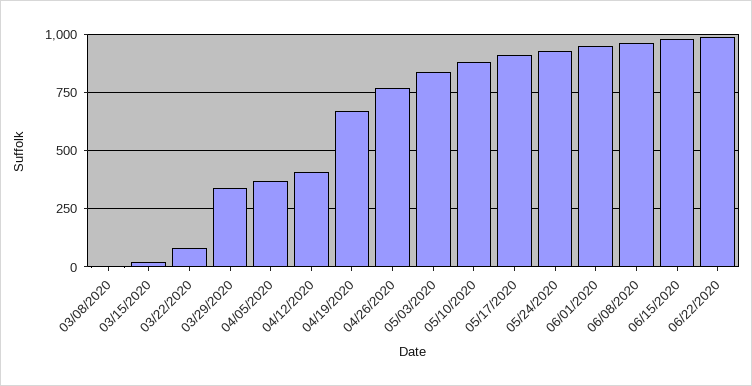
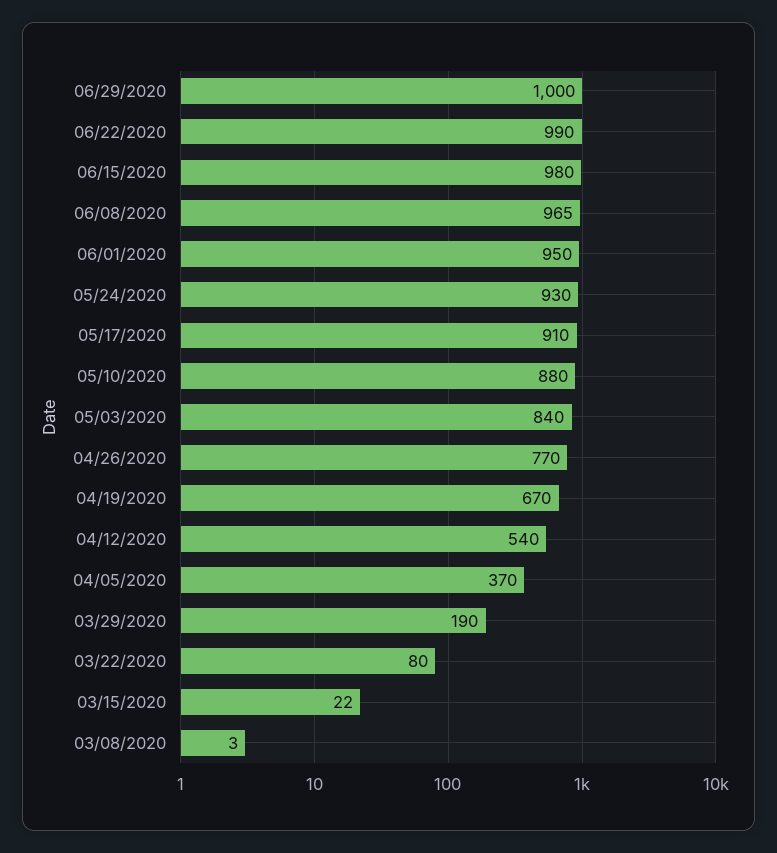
03/29/2020: 350 -> 190
04/12/2020: 400 -> 540
06/29/2020: none -> 1000

